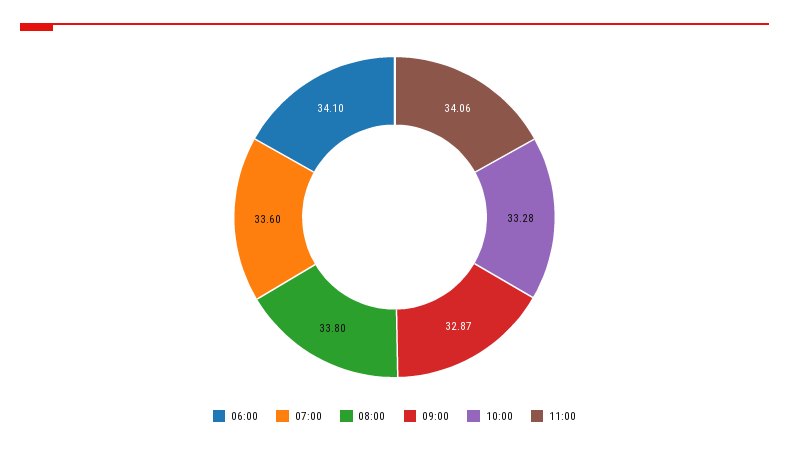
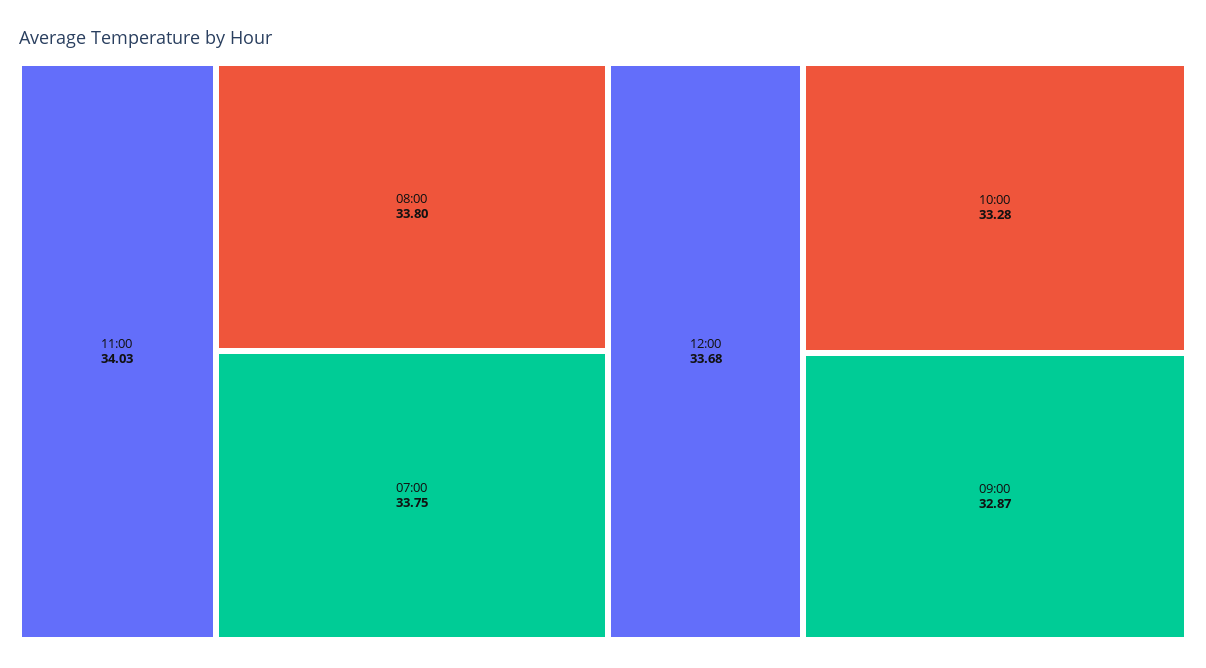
06:00: 34.1 -> none
07:00: 33.6 -> 33.75
11:00: 34.06 -> 34.03
12:00: none -> 33.68

